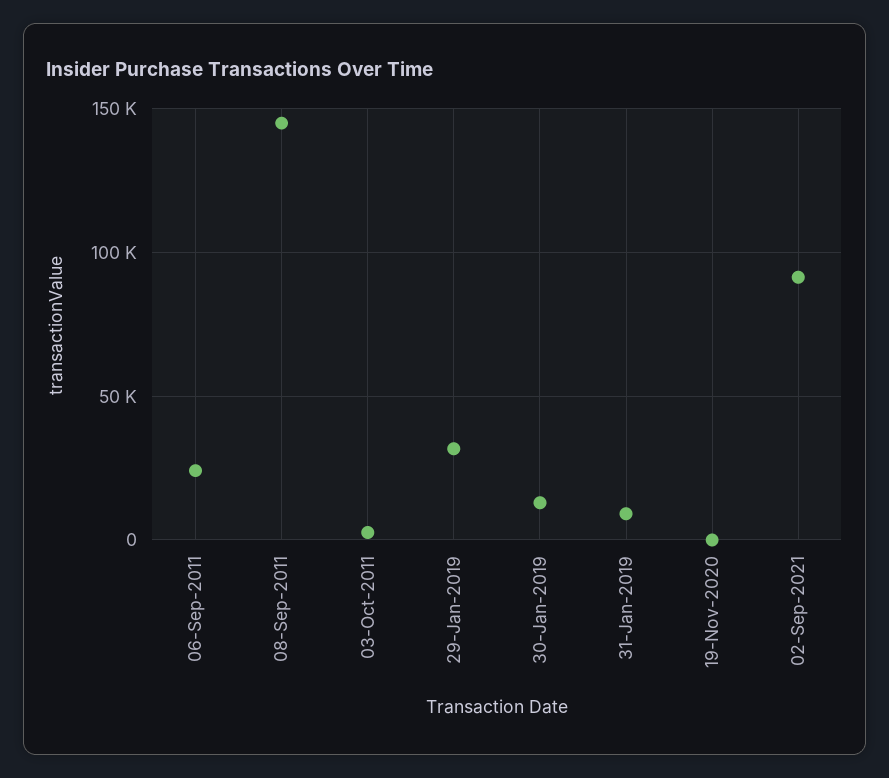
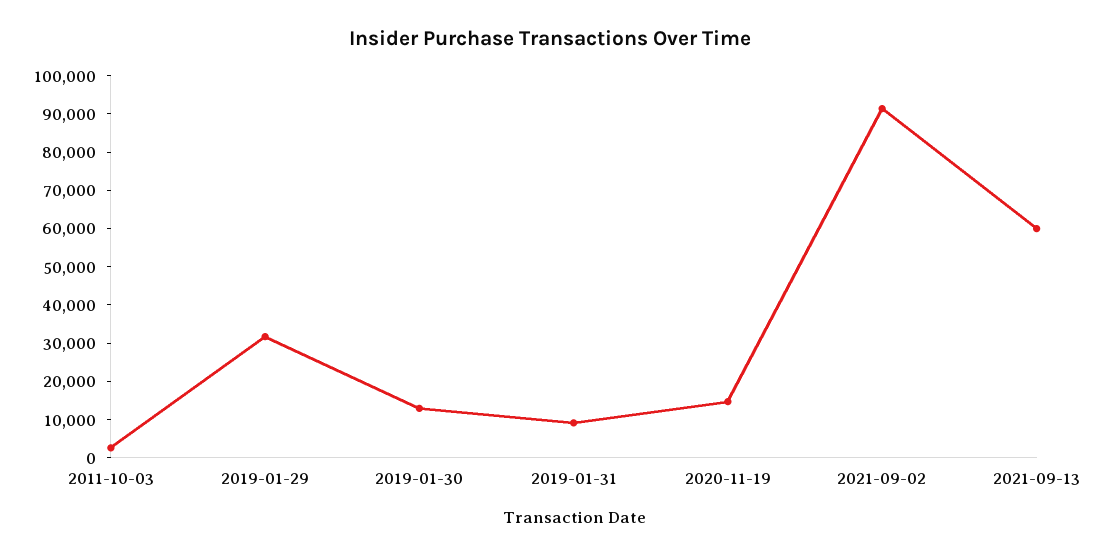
06-Sep-2011: 25000 -> none
08-Sep-2011: 145000 -> none
19-Nov-2020: 0 -> 15000
2021-09-13: none -> 60000

